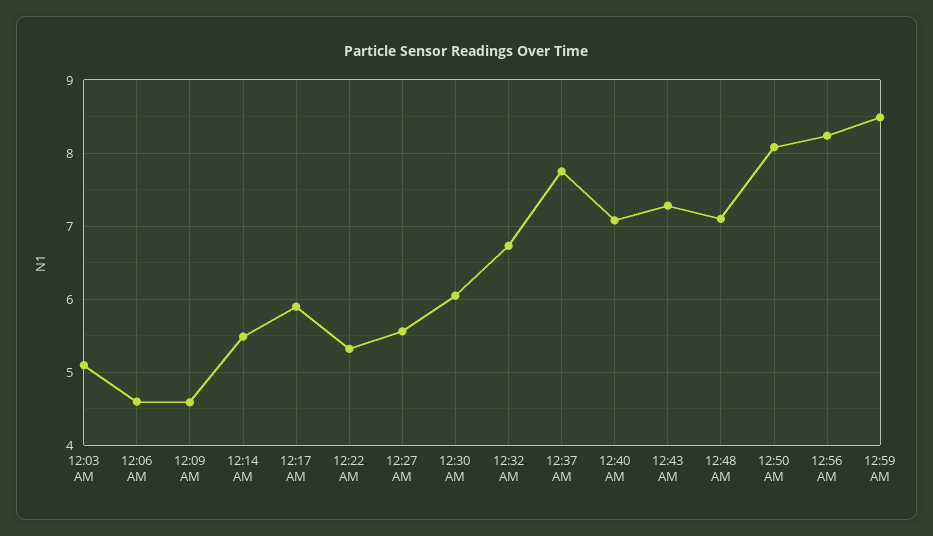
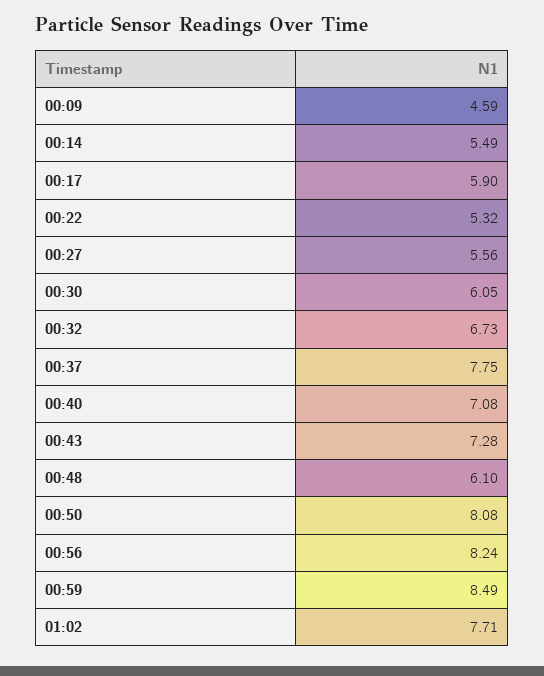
12:03 AM: 5.1 -> none
12:06 AM: 4.6 -> none
12:48 AM: 7.1 -> 6.1
01:02: none -> 7.71

